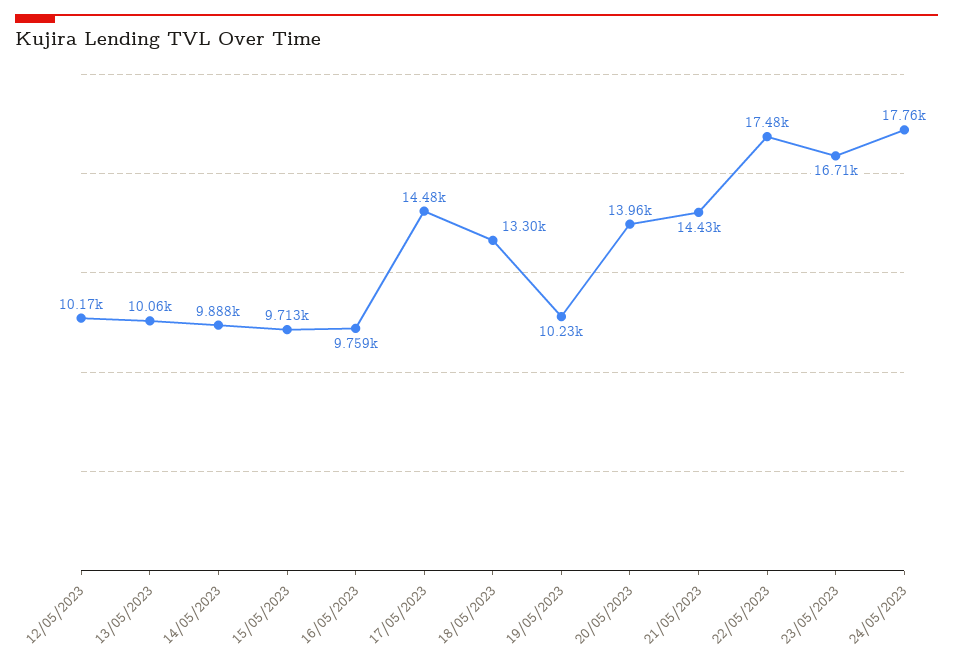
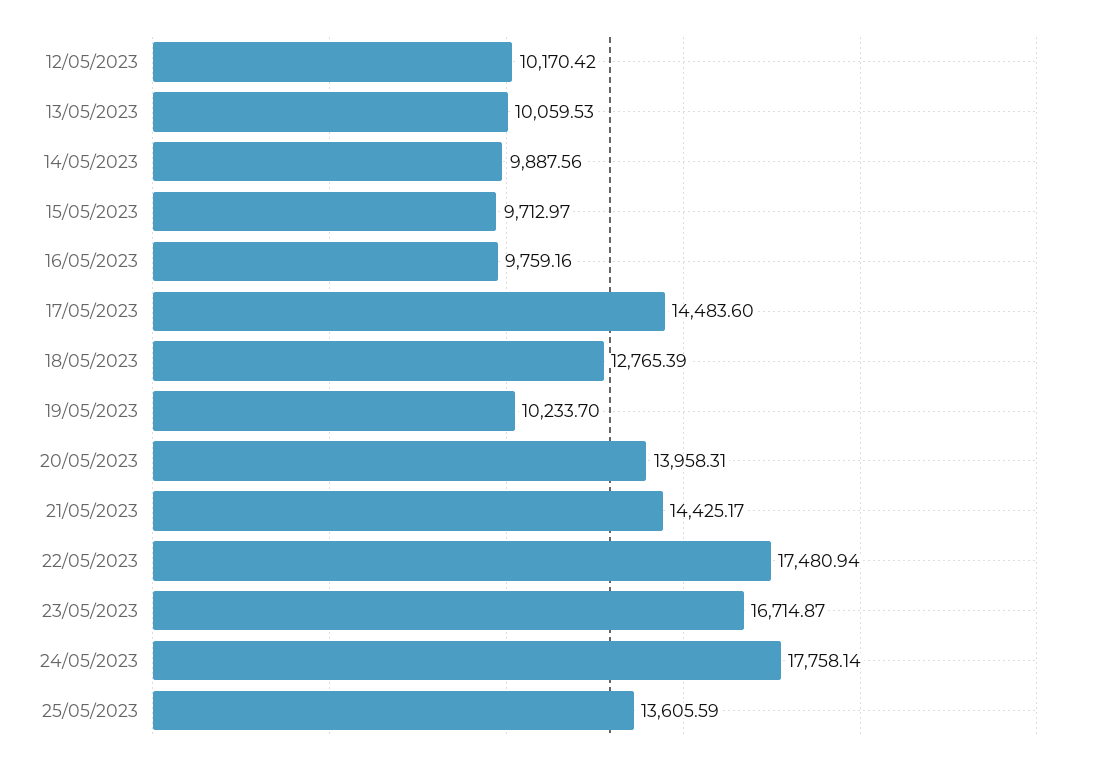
18/05/2023: 13300 -> 12765.39
25/05/2023: none -> 13605.59

